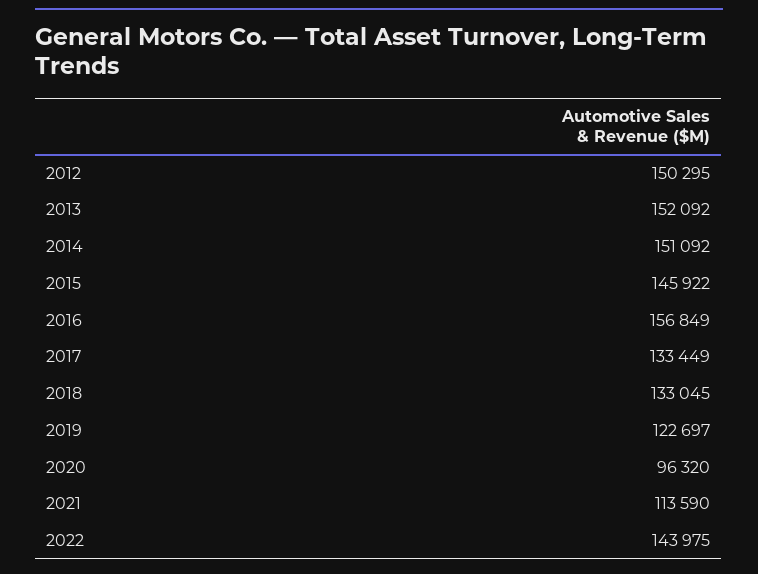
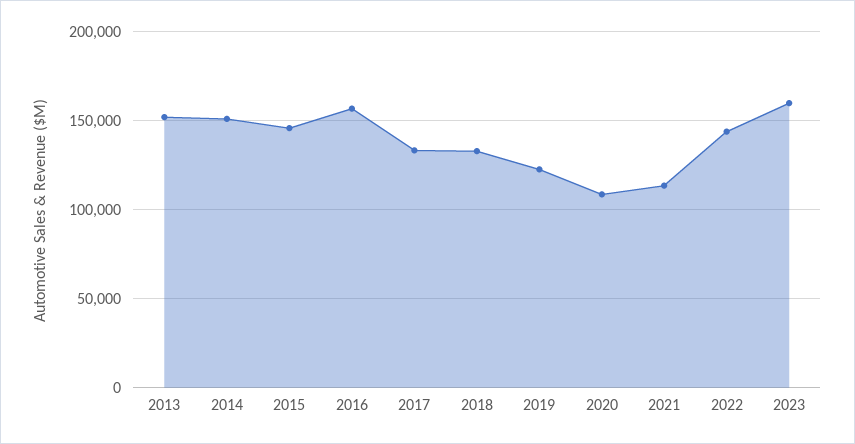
2012: 150295 -> none
2020: 96320 -> 110000
2023: none -> 160000

